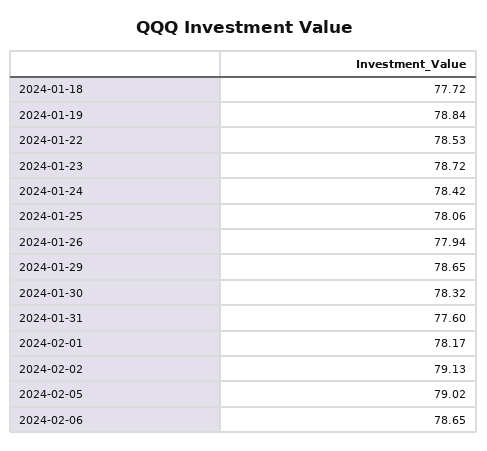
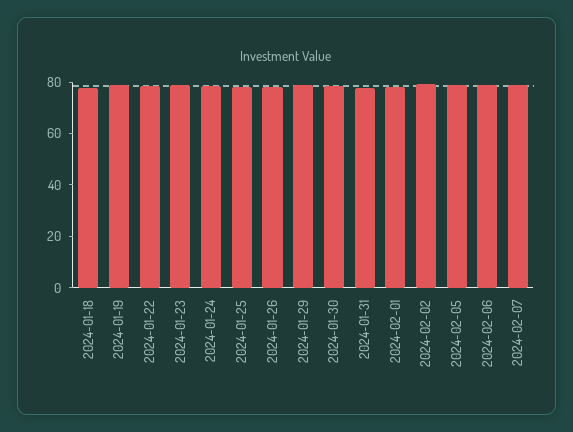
2024-02-07: none -> 80

